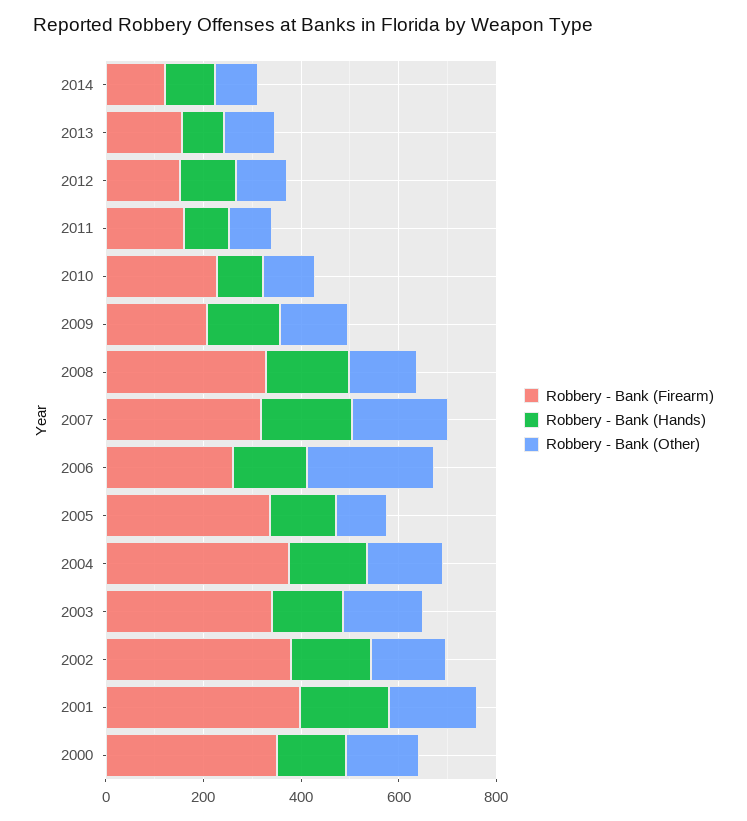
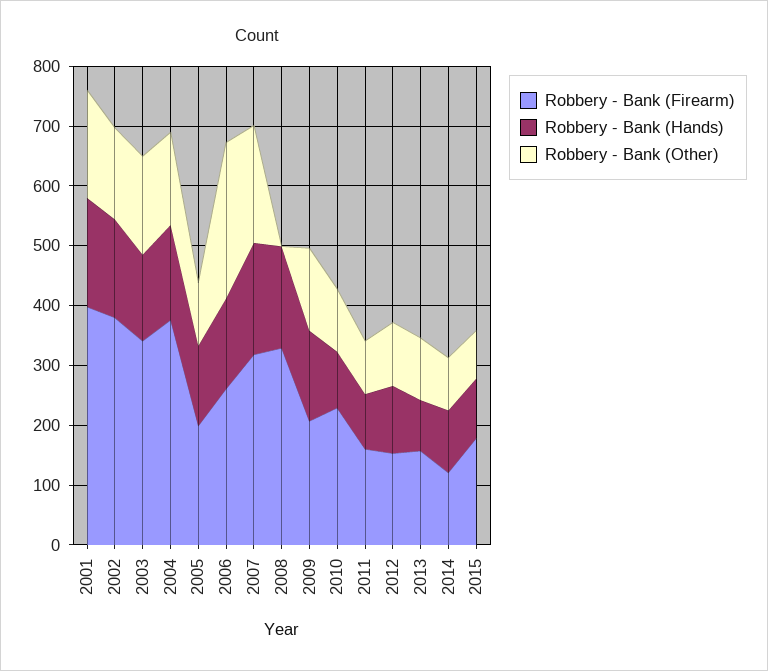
Robbery - Bank (Other), 2008: 150 -> 0
Robbery - Bank (Firearm), 2005: 350 -> 200
Robbery - Bank (Firearm), 2000: 350 -> none
Robbery - Bank (Hands), 2000: 150 -> none
Robbery - Bank (Other), 2000: 150 -> none
Robbery - Bank (Firearm), 2015: none -> 180
Robbery - Bank (Hands), 2015: none -> 100
Robbery - Bank (Other), 2015: none -> 80

